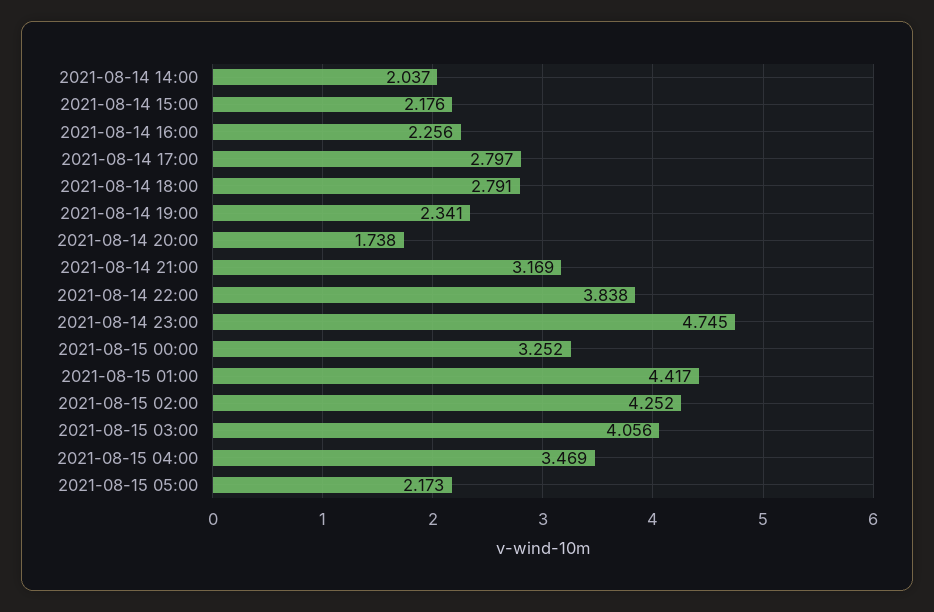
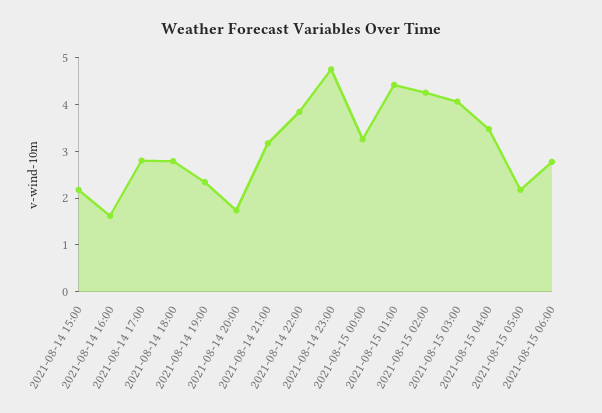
2021-08-14 14:00: 2.037 -> none
2021-08-14 16:00: 2.256 -> 1.6
2021-08-15 06:00: none -> 2.8

